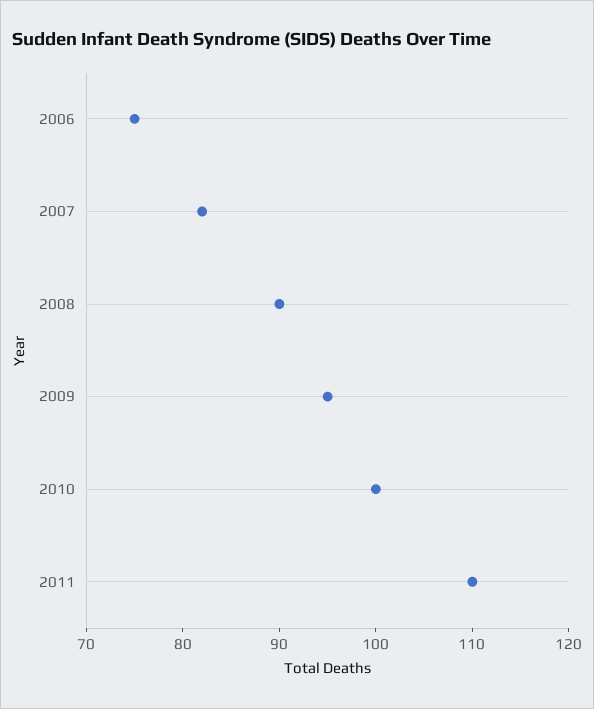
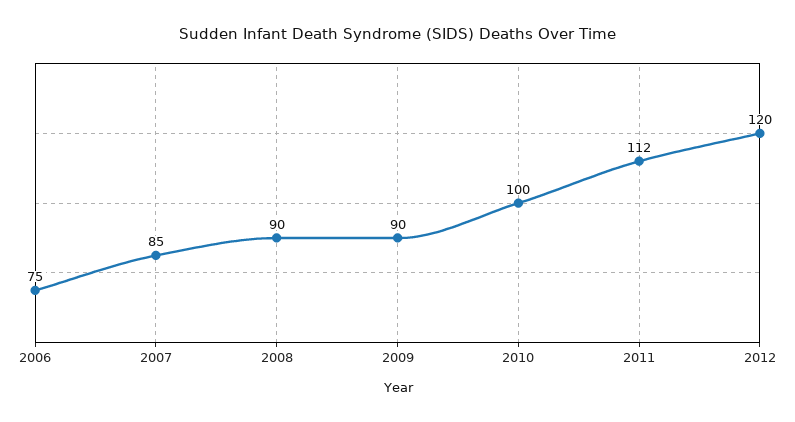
2007: 82 -> 85
2009: 95 -> 90
2011: 110 -> 112
2012: none -> 120

